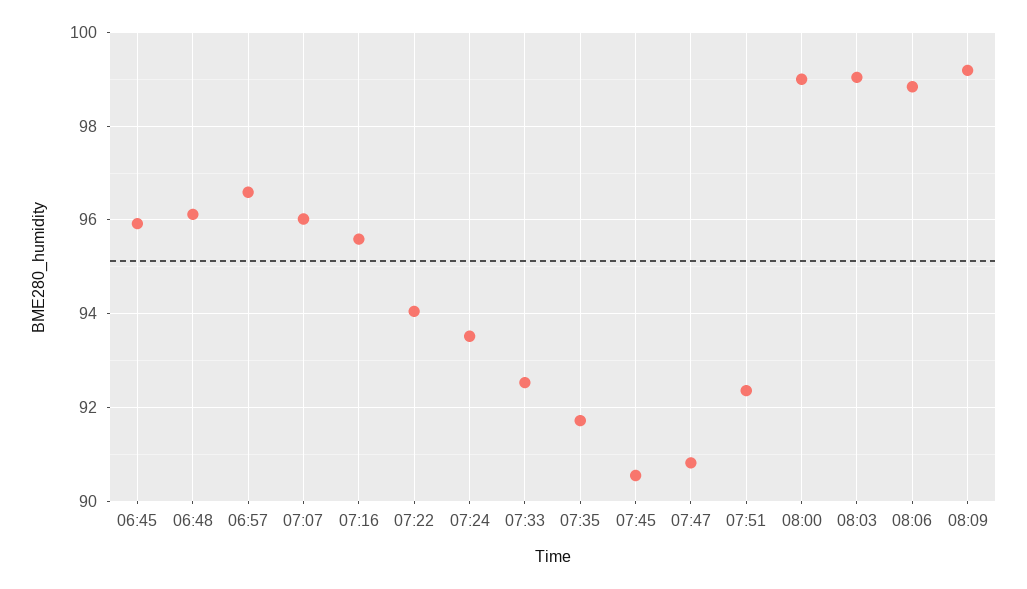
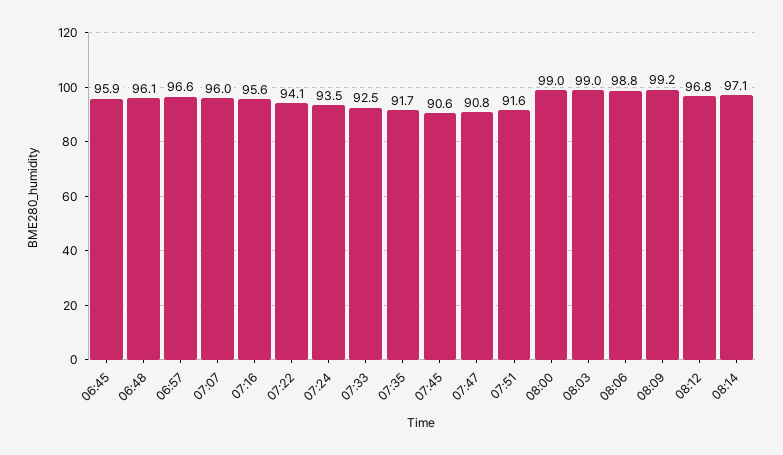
07:51: 92.4 -> 91.6
08:12: none -> 96.8
08:14: none -> 97.1

